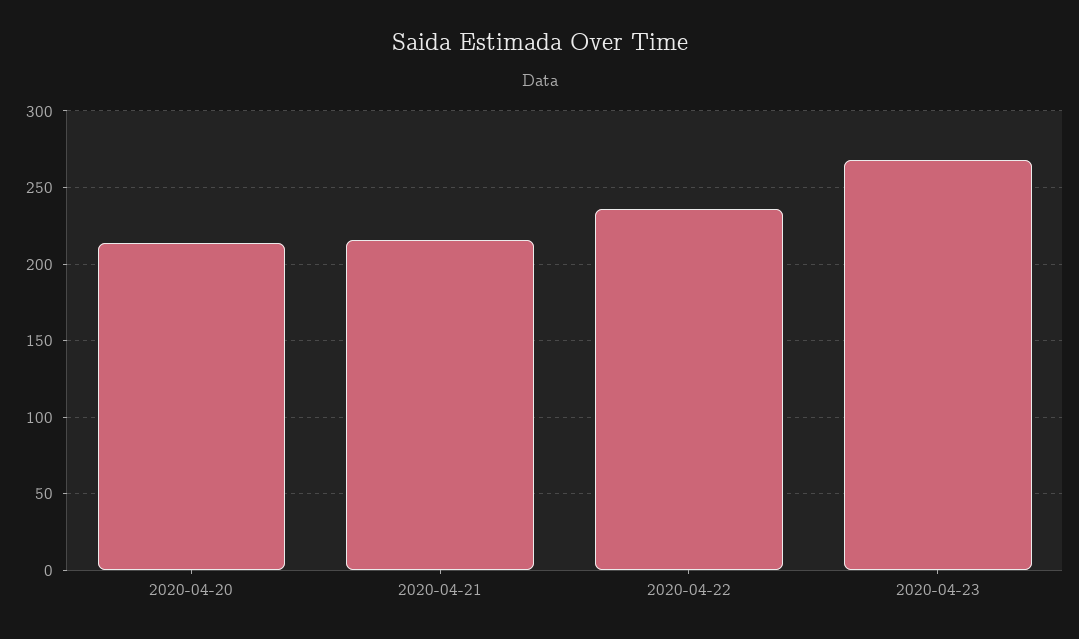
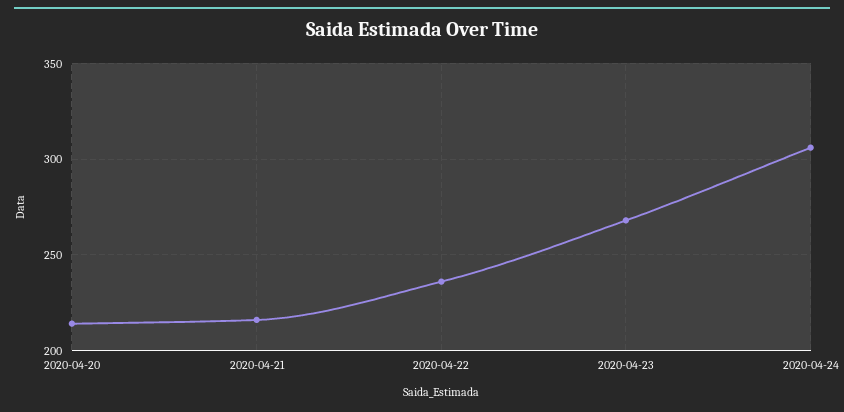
2020-04-24: none -> 305

